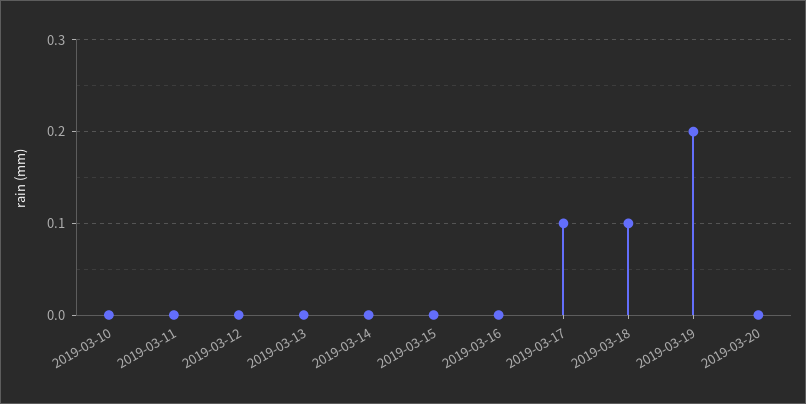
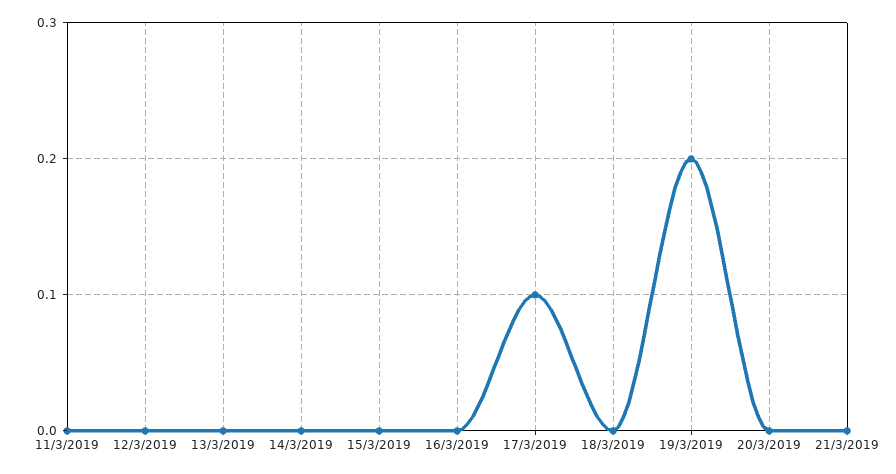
2019-03-10: 0 -> none
2019-03-18: 0.1 -> 0
21/3/2019: none -> 0

